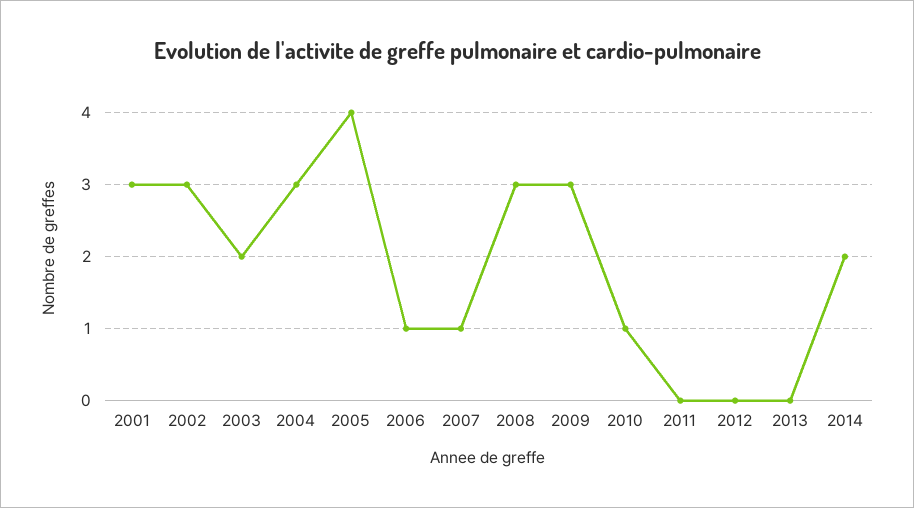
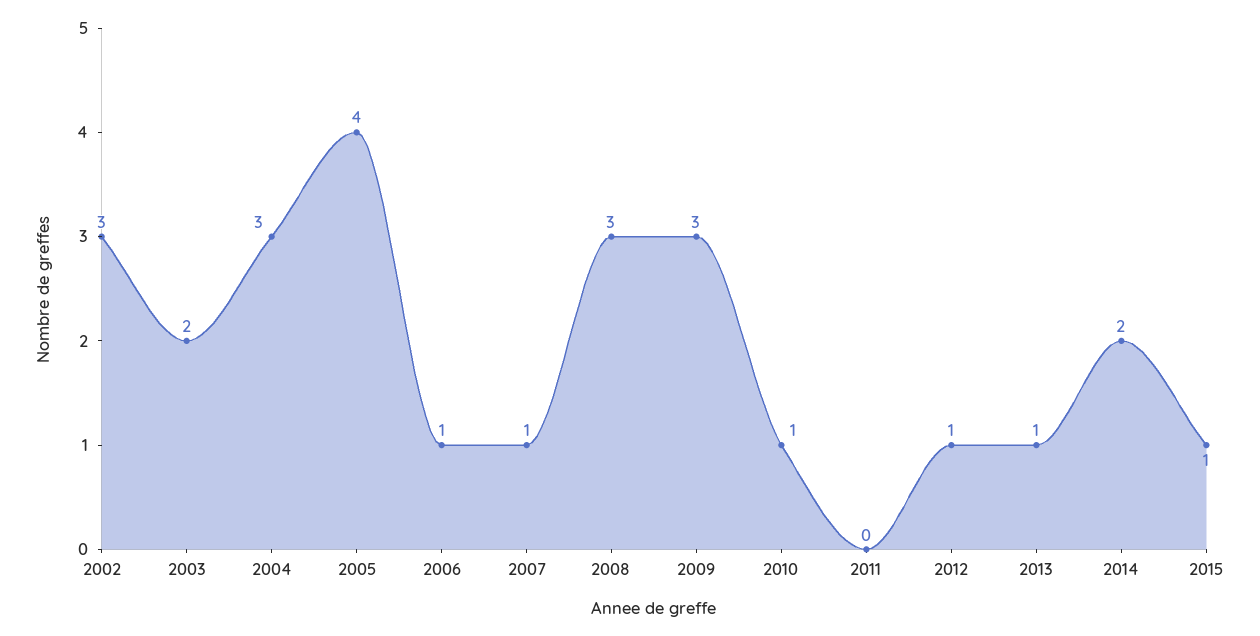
2001: 3 -> none
2012: 0 -> 1
2013: 0 -> 1
2015: none -> 1

